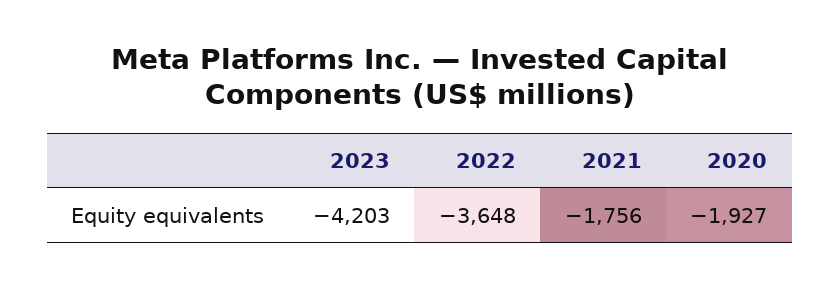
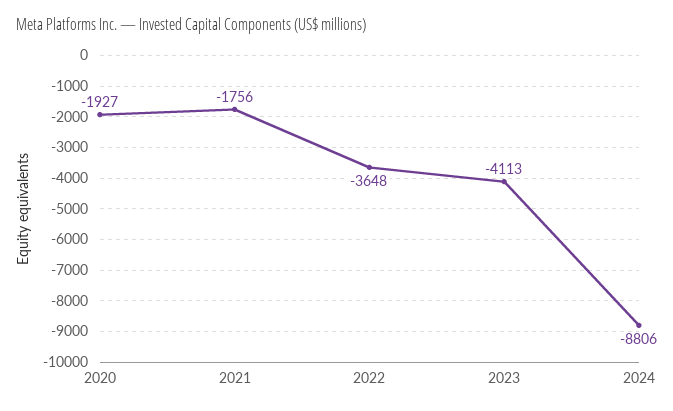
2023: -4203 -> -4113
2024: none -> -8806

